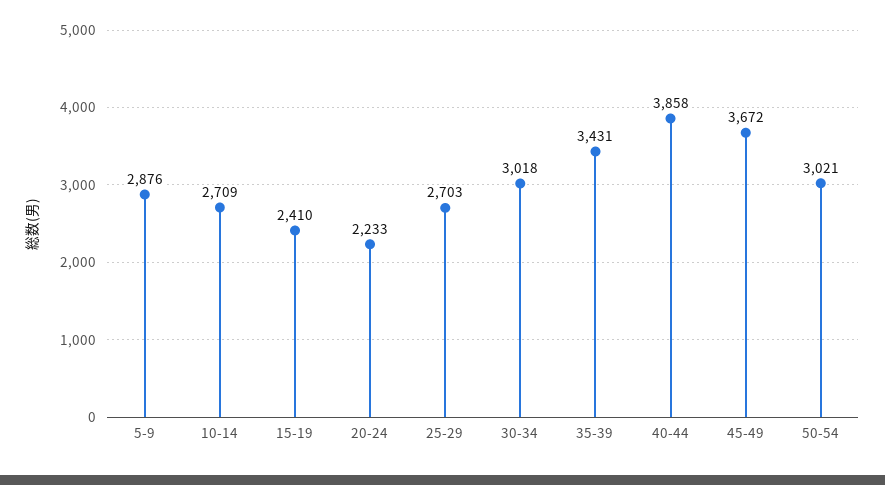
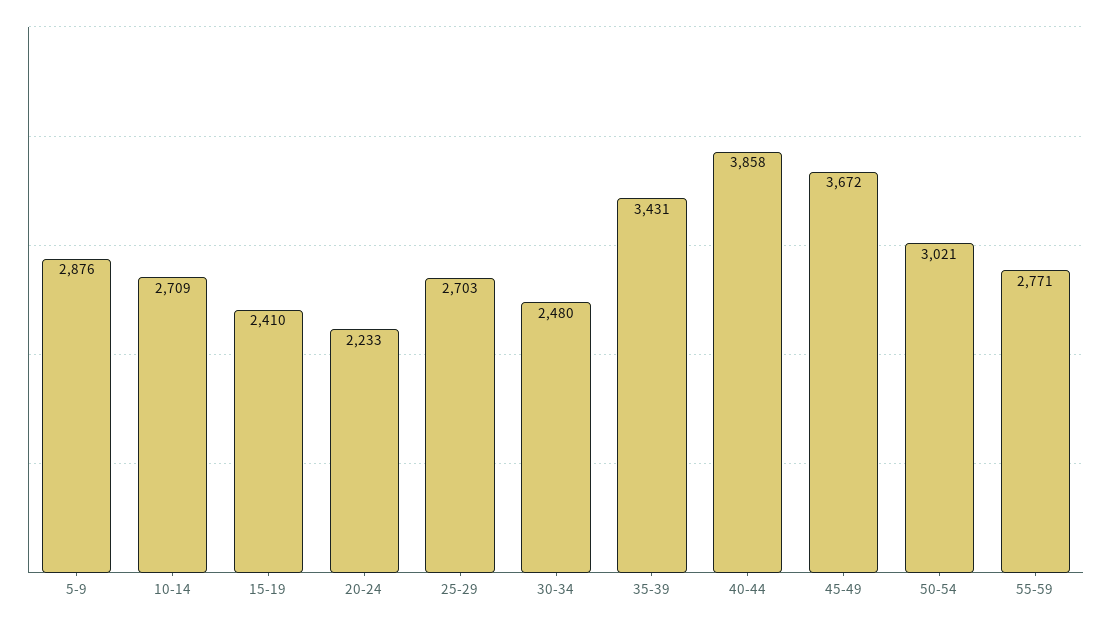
30-34: 3018 -> 2480
55-59: none -> 2771

